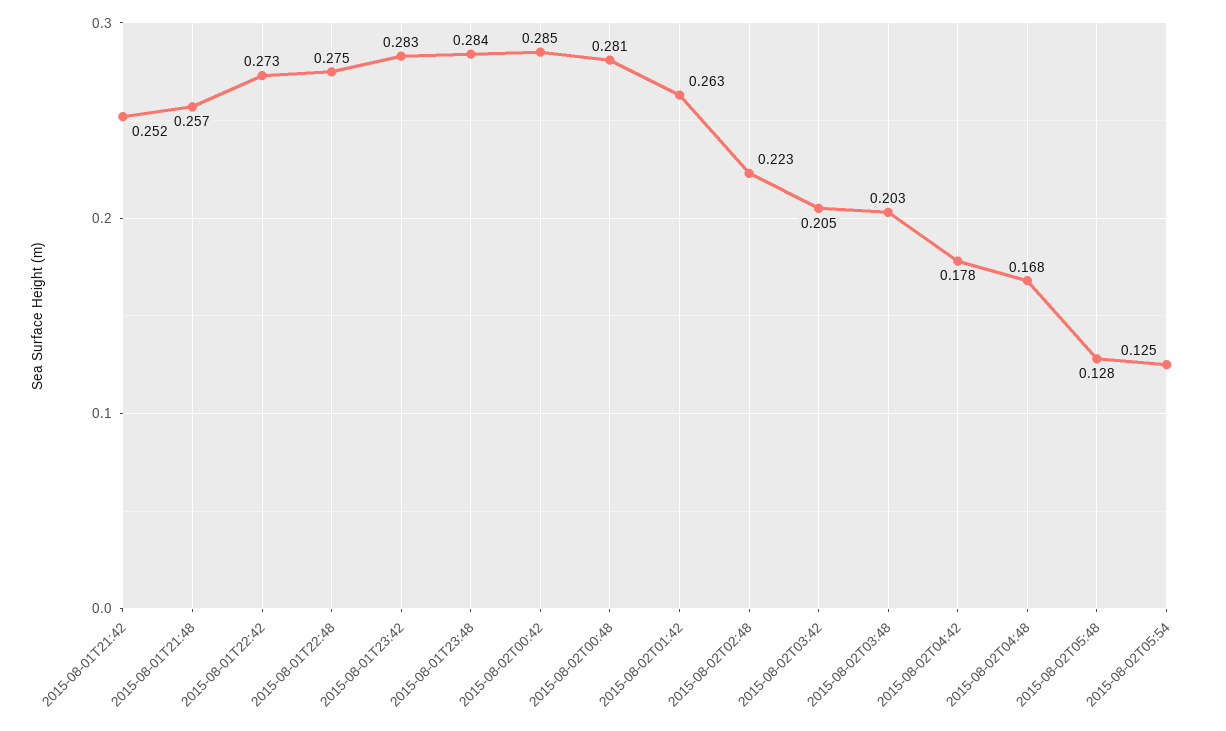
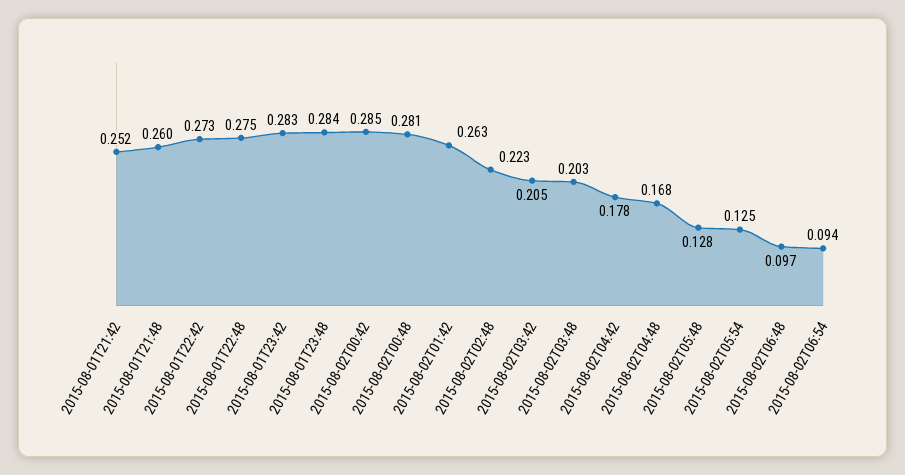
2015-08-01T21:48: 0.257 -> 0.26
2015-08-02T06:48: none -> 0.097
2015-08-02T06:54: none -> 0.094

